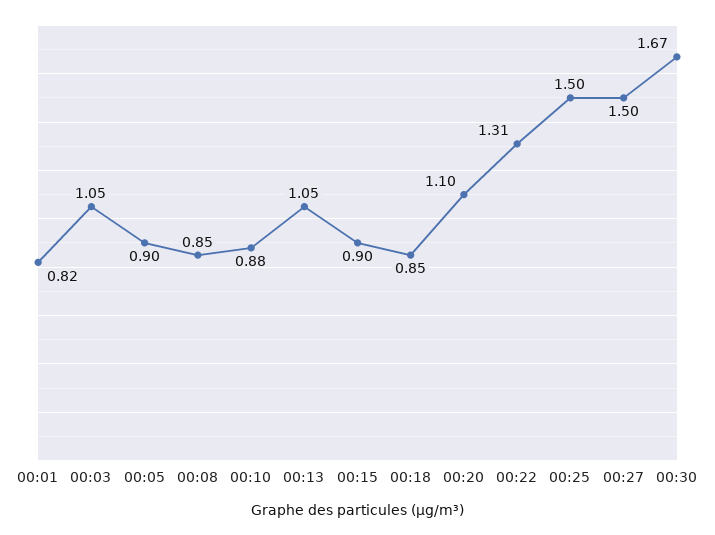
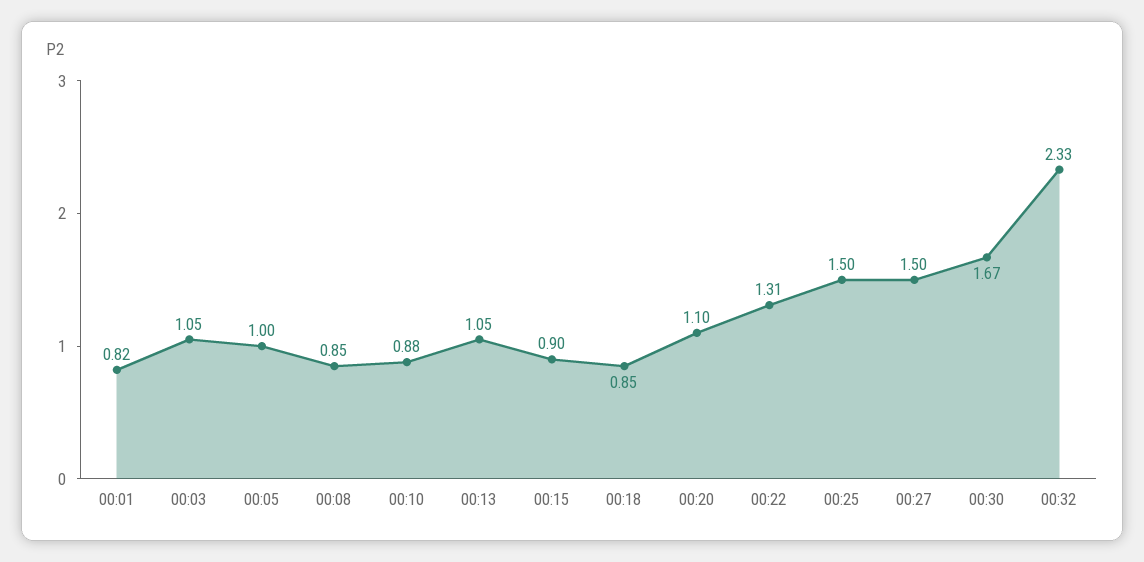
00:05: 0.9 -> 1
00:32: none -> 2.33

